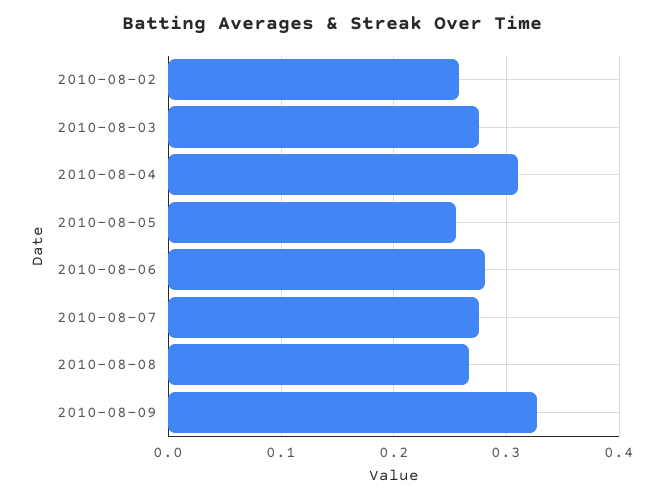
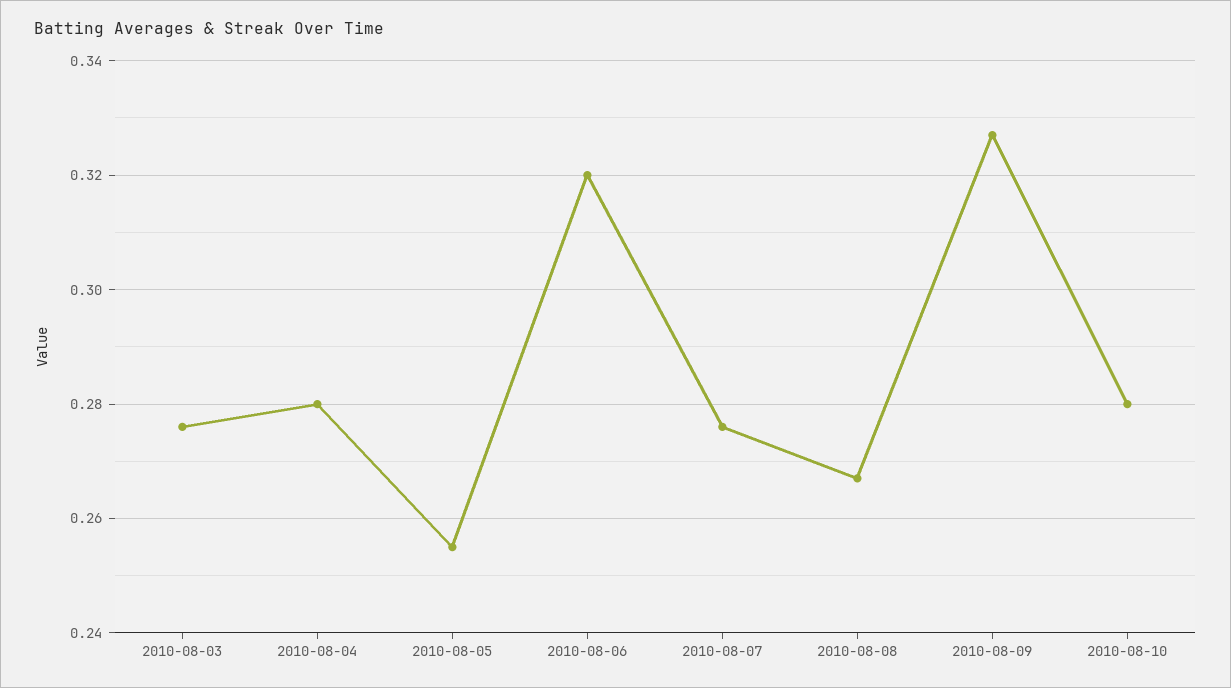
2010-08-02: 0.26 -> none
2010-08-04: 0.31 -> 0.28
2010-08-06: 0.28 -> 0.32
2010-08-10: none -> 0.28

